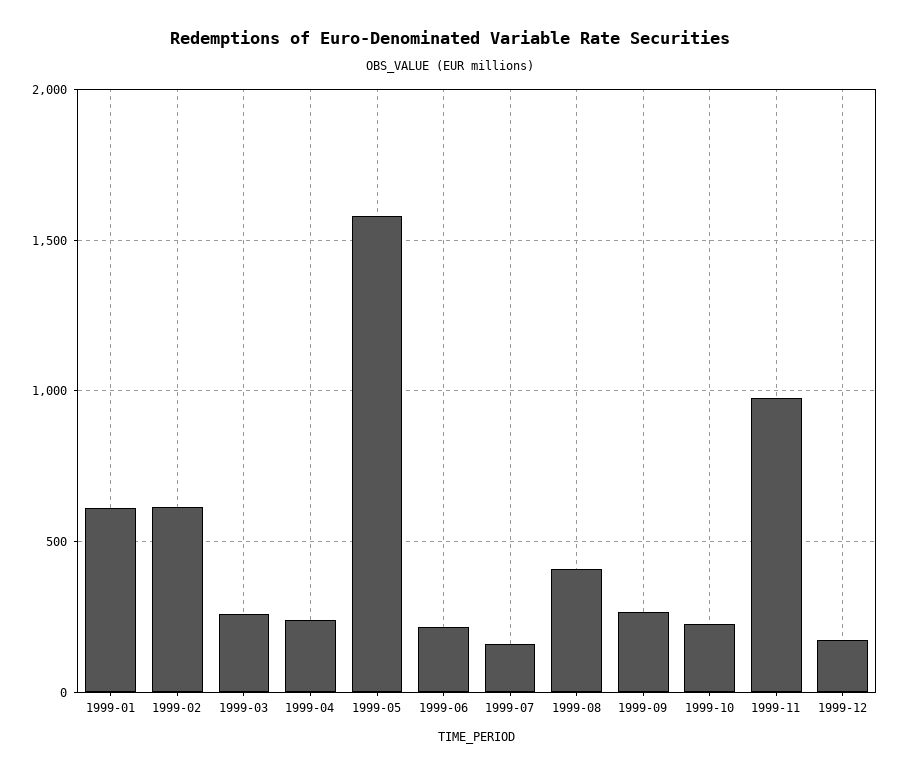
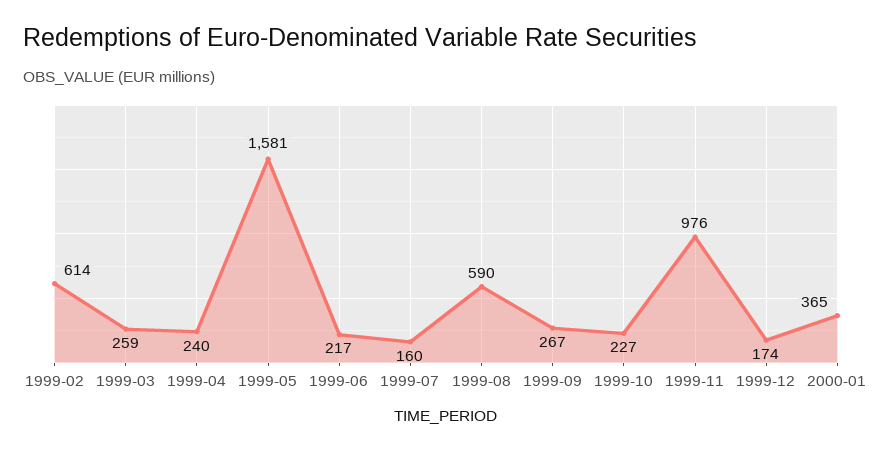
1999-01: 600 -> none
1999-08: 400 -> 590
2000-01: none -> 365

